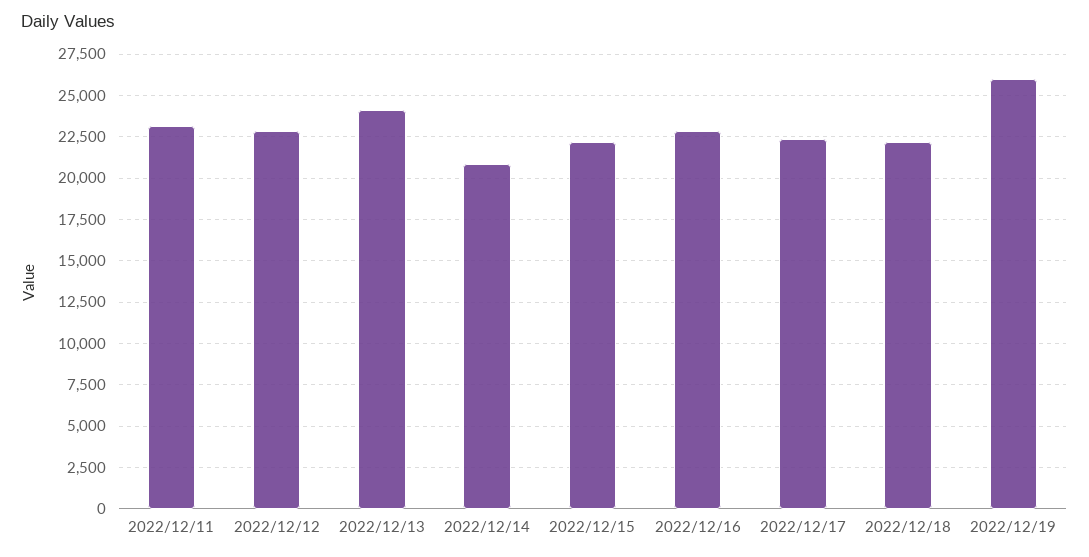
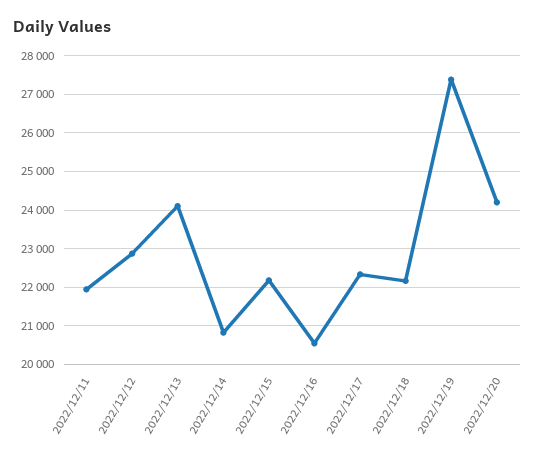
2022/12/11: 23000 -> 22000
2022/12/16: 23000 -> 20600
2022/12/19: 26000 -> 27400
2022/12/20: none -> 24200

